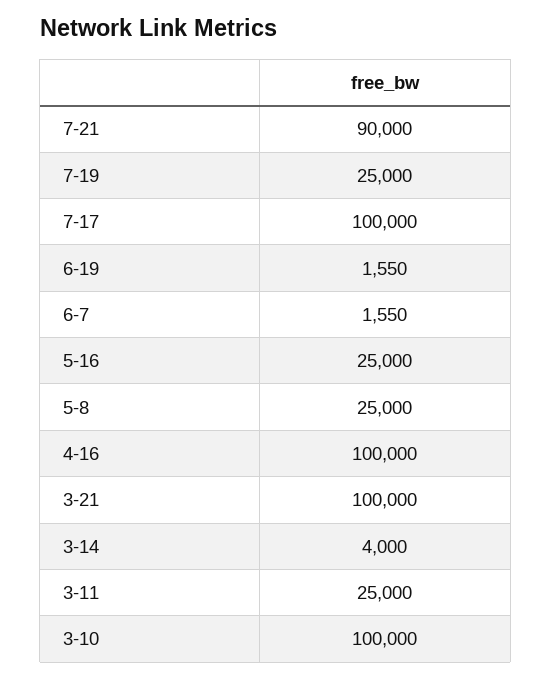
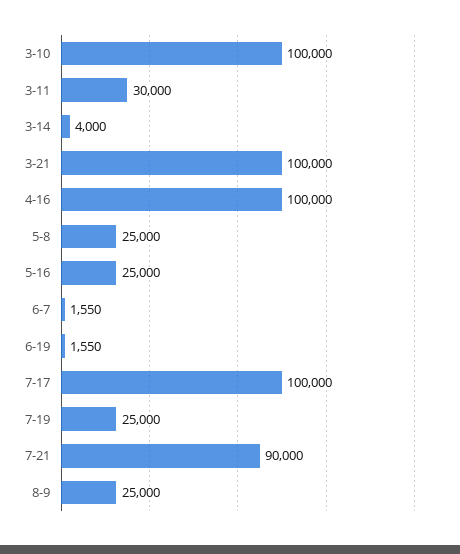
3-11: 25000 -> 30000
8-9: none -> 25000

